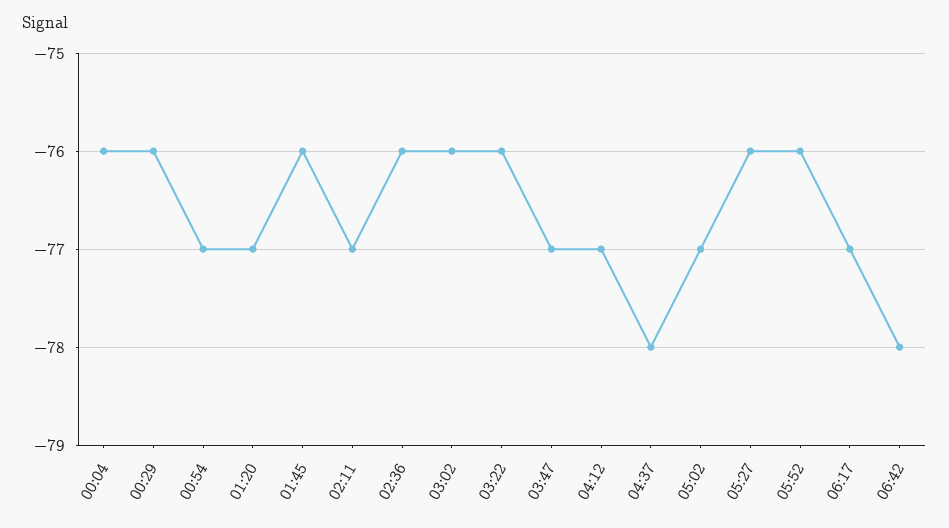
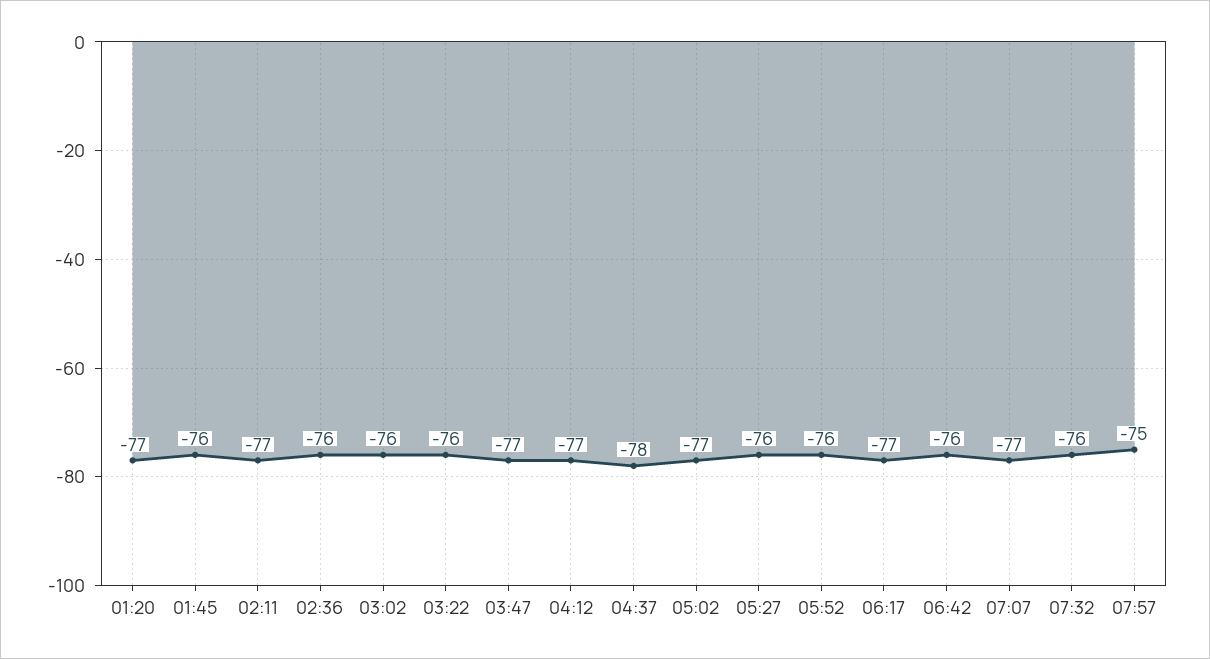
00:04: -76 -> none
00:29: -76 -> none
00:54: -77 -> none
06:42: -78 -> -76
07:07: none -> -77
07:32: none -> -76
07:57: none -> -75

